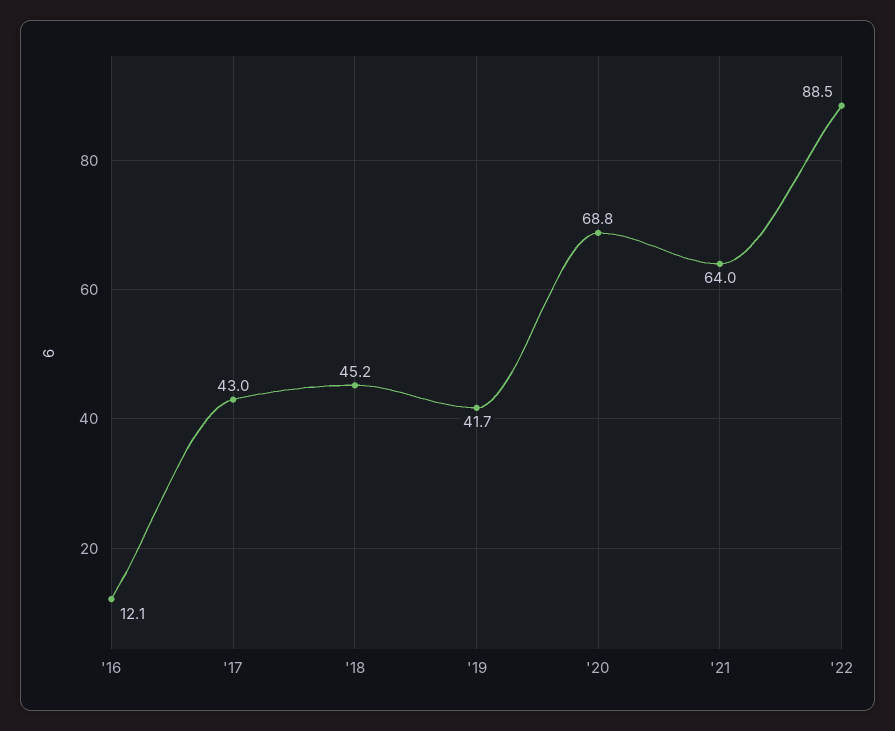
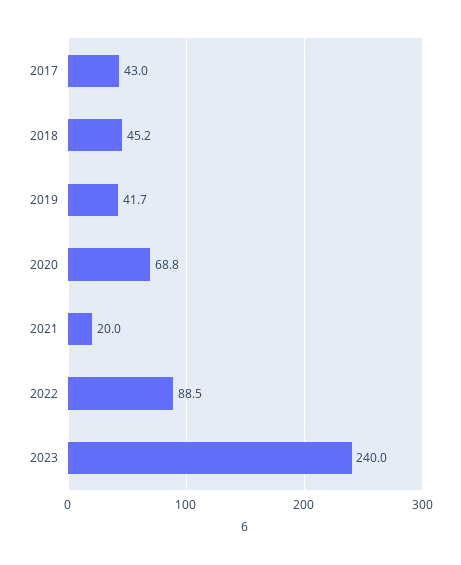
'16: 12.1 -> none
'21: 64 -> 20
2023: none -> 240

